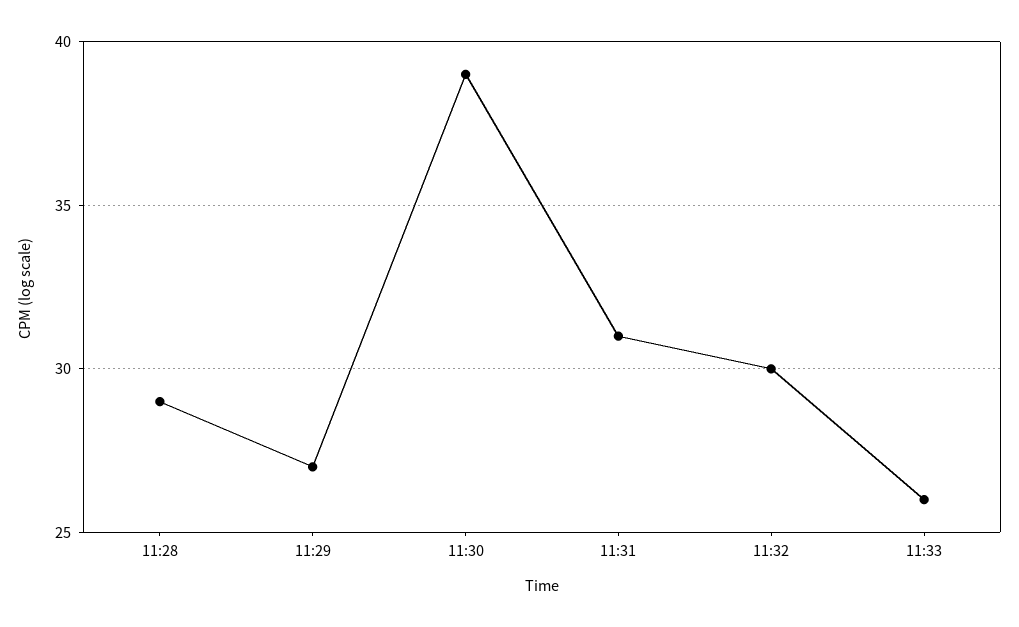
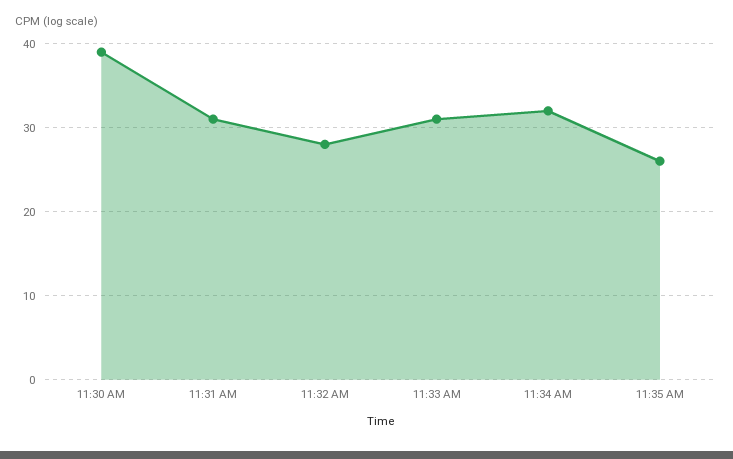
11:28: 29 -> none
11:29: 27 -> none
11:32: 30 -> 28
11:33: 26 -> 31
11:34 AM: none -> 32
11:35 AM: none -> 26

